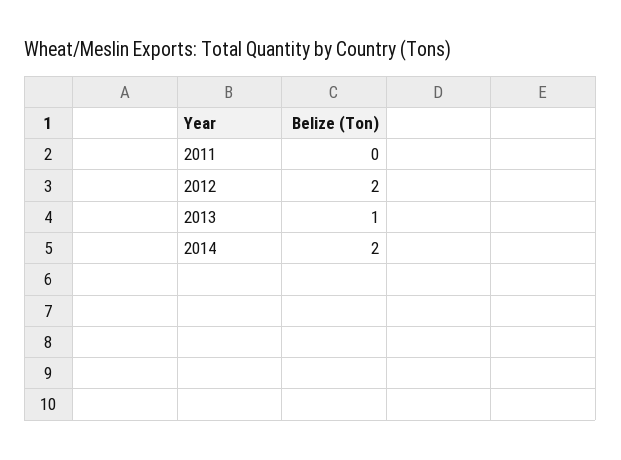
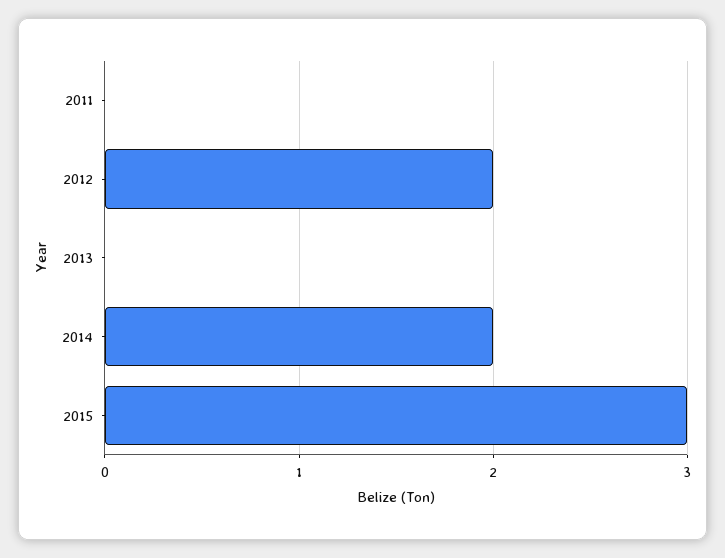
2013: 1 -> 0
2015: none -> 3

